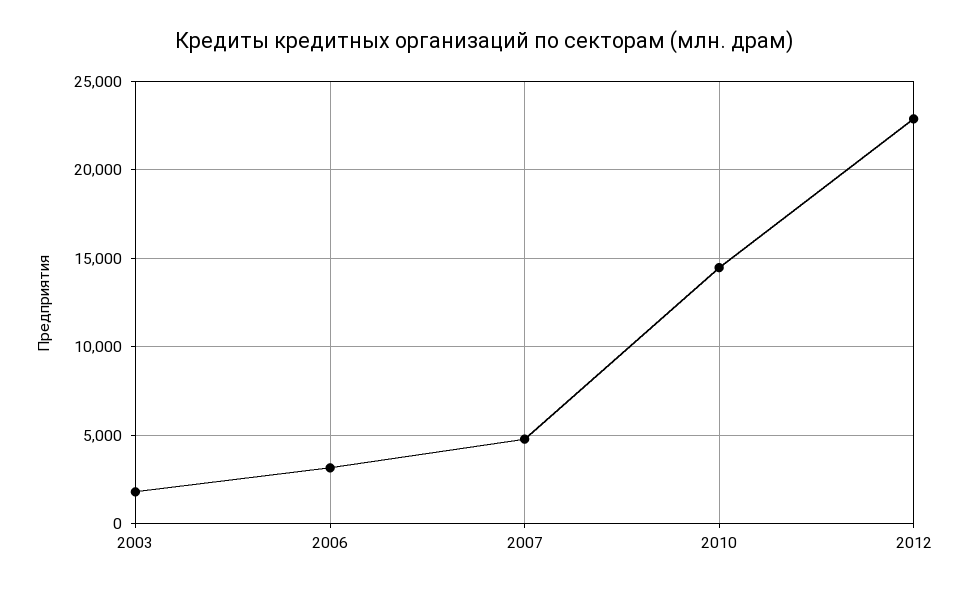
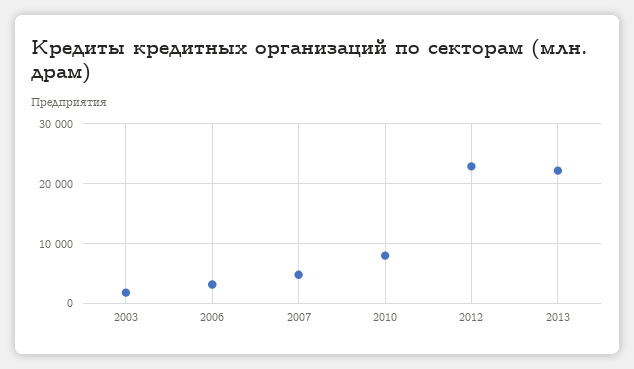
2010: 14500 -> 8000
2013: none -> 22000

